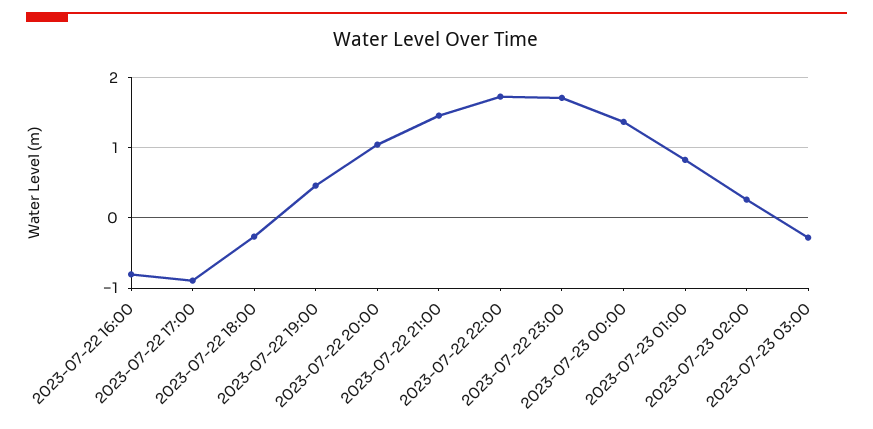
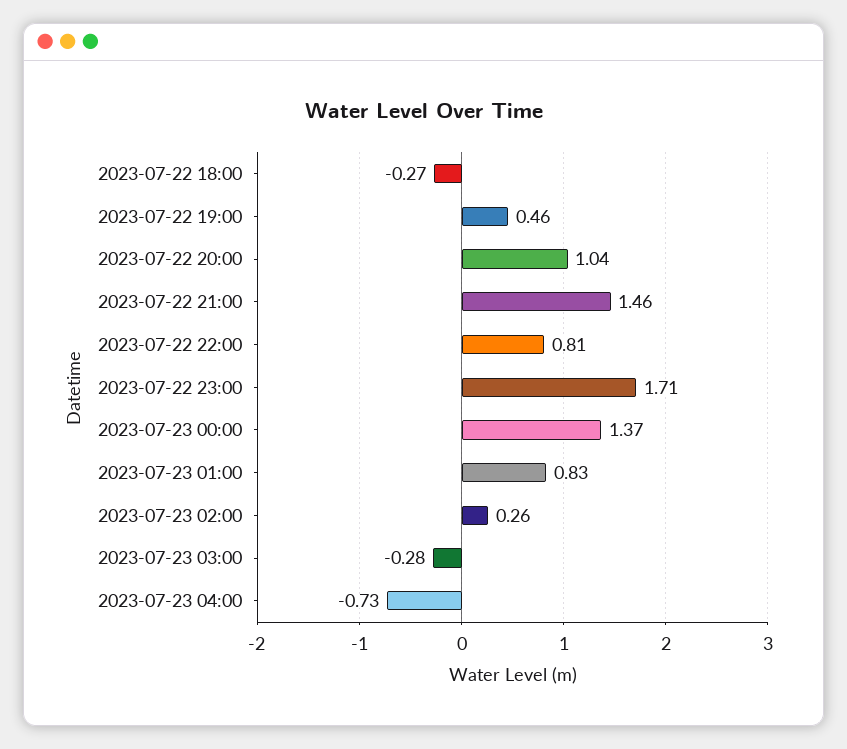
2023-07-22 16:00: -0.8 -> none
2023-07-22 17:00: -0.9 -> none
2023-07-22 22:00: 1.7 -> 0.81
2023-07-23 04:00: none -> -0.73

